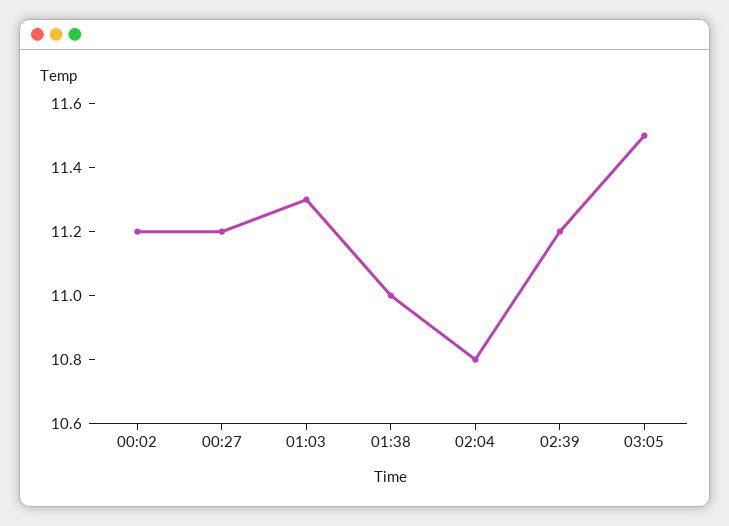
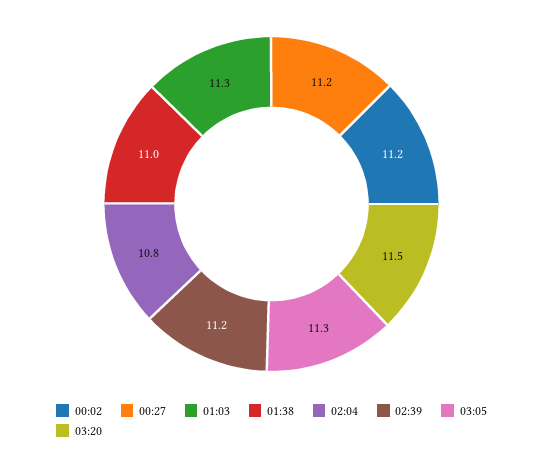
03:05: 11.5 -> 11.3
03:20: none -> 11.5

